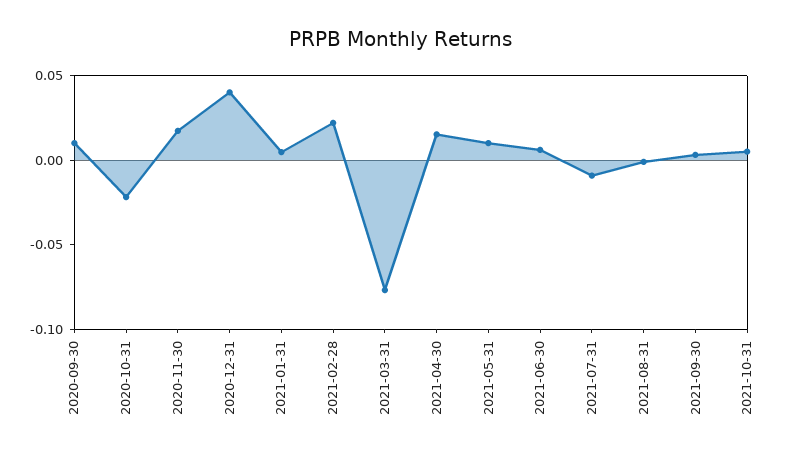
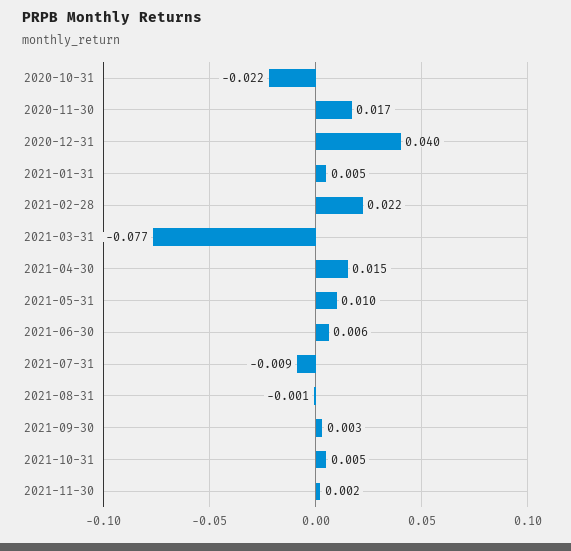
2020-09-30: 0.01 -> none
2021-11-30: none -> 0.002

